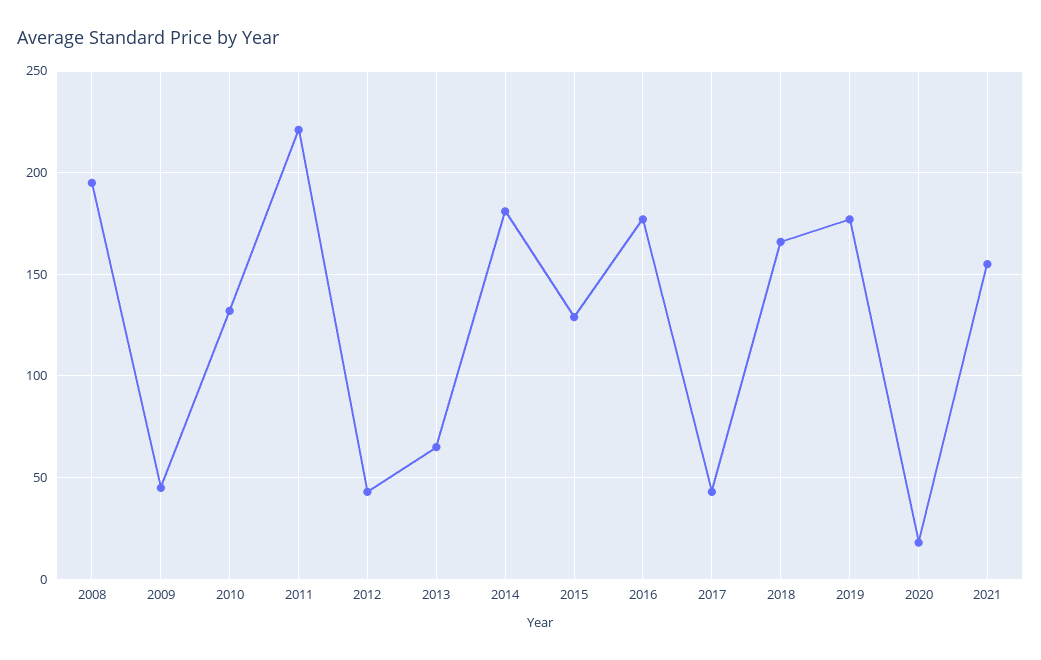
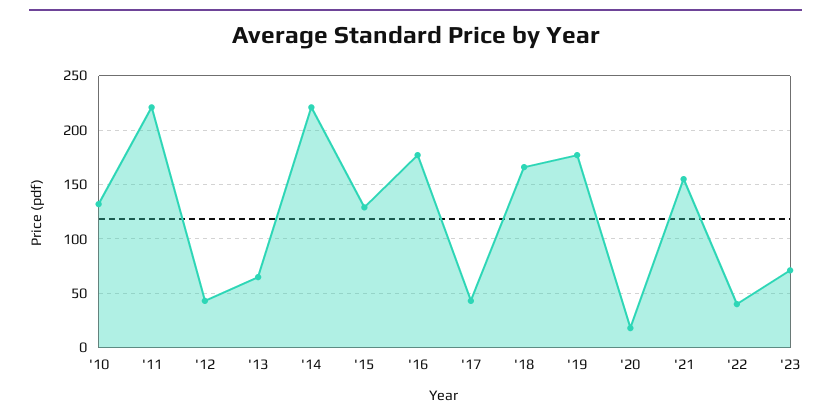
2008: 195 -> none
2009: 45 -> none
2014: 180 -> 220
'22: none -> 40
'23: none -> 70

